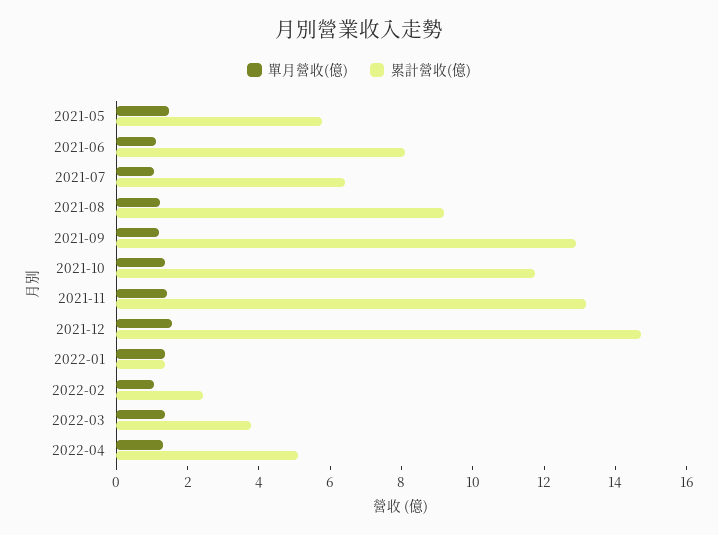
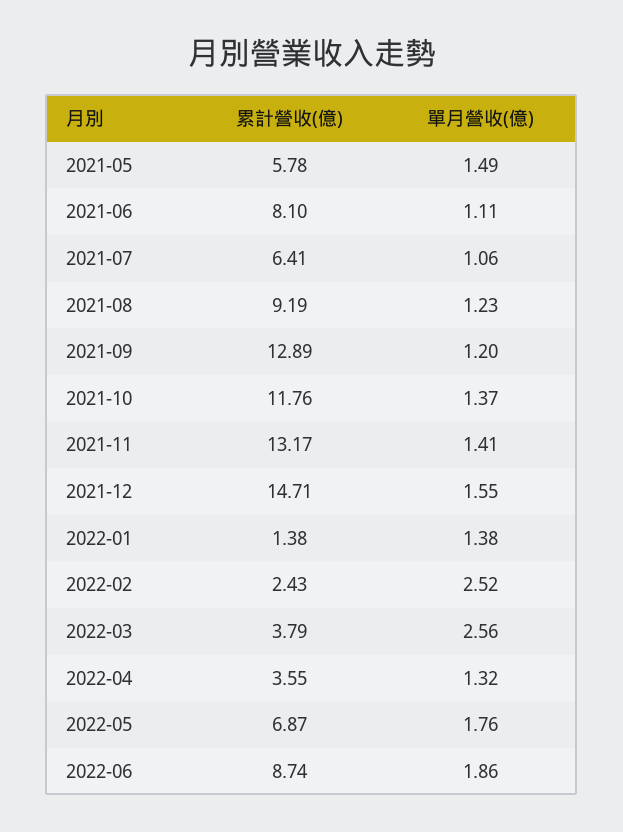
單月營收(億), 2022-02: 1 -> 2.52
單月營收(億), 2022-03: 1.5 -> 2.56
累計營收(億), 2022-04: 5 -> 3.55
累計營收(億), 2022-05: none -> 6.87
單月營收(億), 2022-05: none -> 1.76
累計營收(億), 2022-06: none -> 8.74
單月營收(億), 2022-06: none -> 1.86

